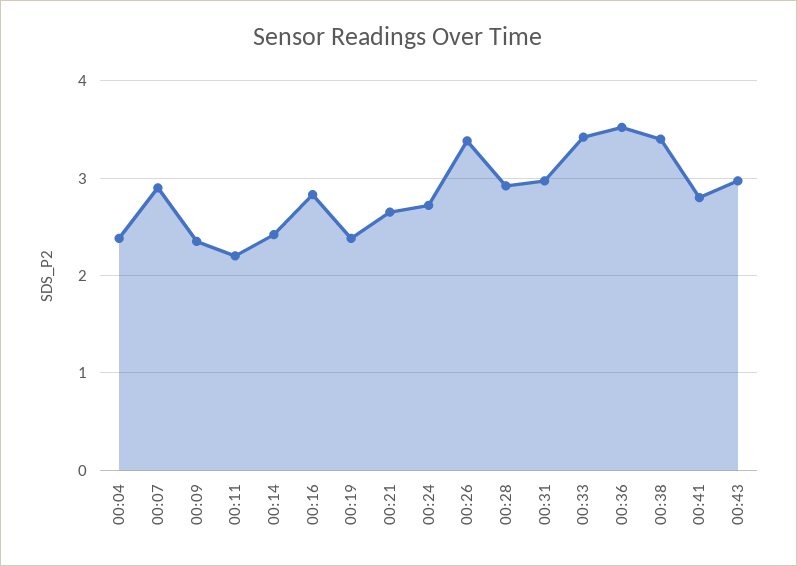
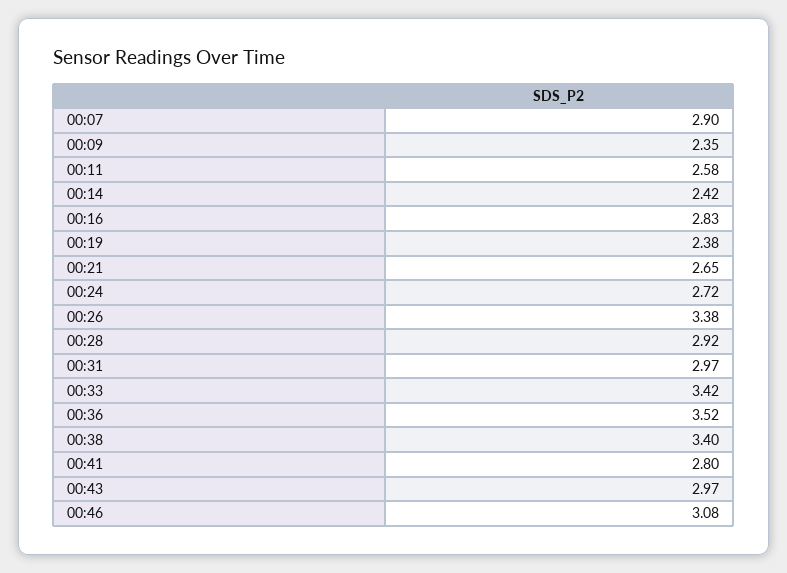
00:04: 2.4 -> none
00:11: 2.2 -> 2.58
00:46: none -> 3.08

